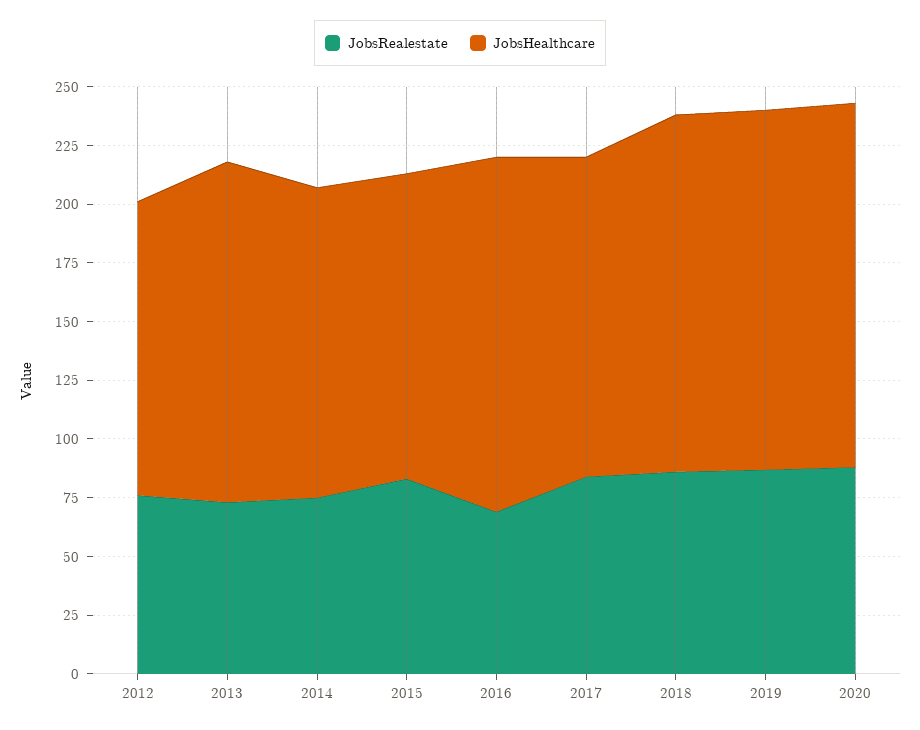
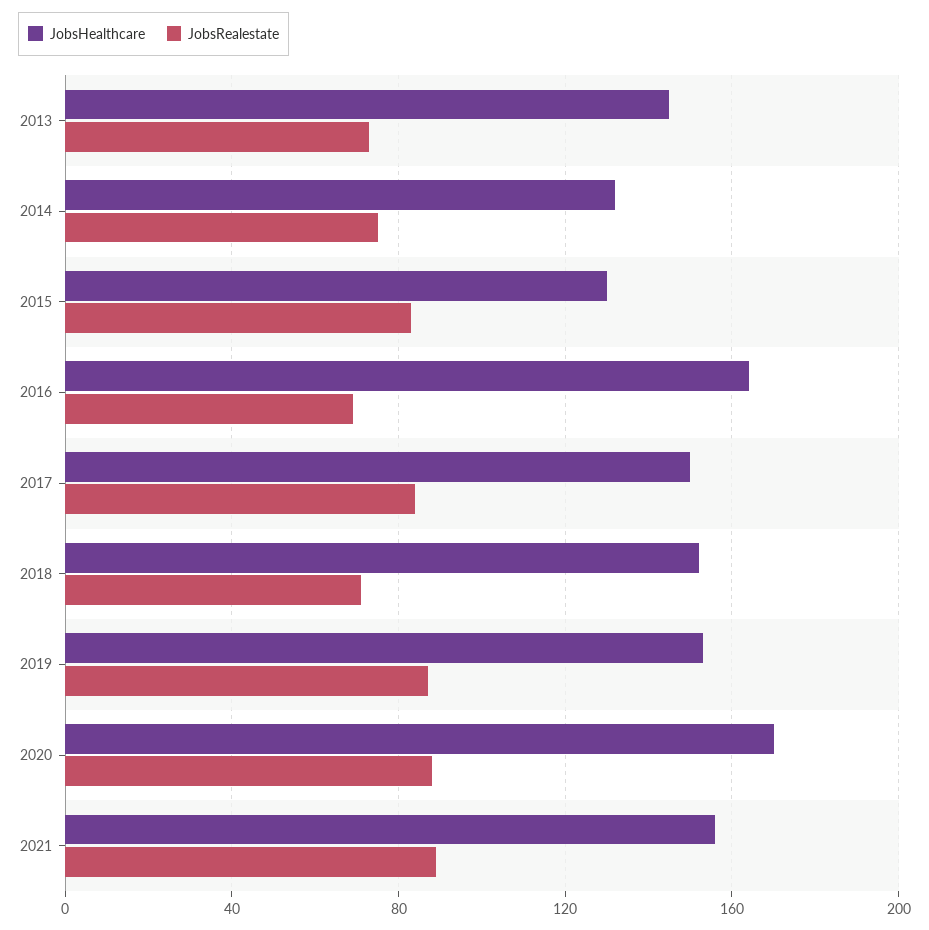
JobsRealestate, 2012: 75 -> none
JobsHealthcare, 2012: 125 -> none
JobsHealthcare, 2016: 150 -> 165
JobsHealthcare, 2017: 135 -> 150
JobsRealestate, 2018: 85 -> 70
JobsHealthcare, 2020: 155 -> 170
JobsHealthcare, 2021: none -> 155
JobsRealestate, 2021: none -> 90

